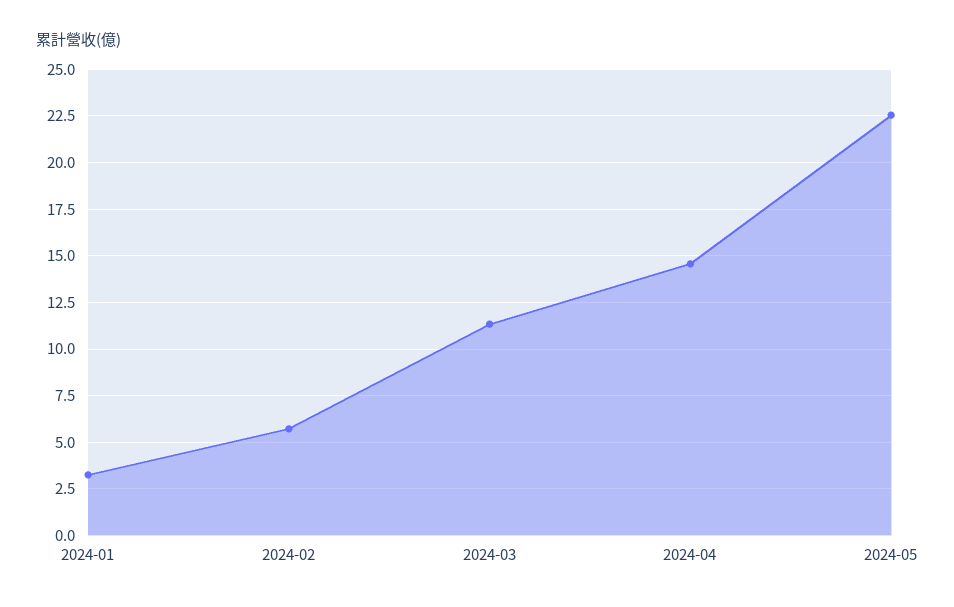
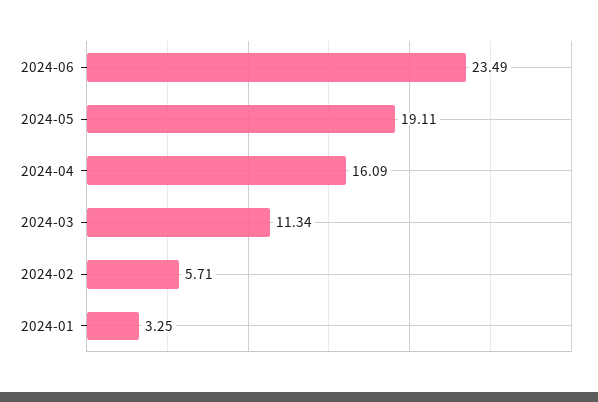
2024-04: 14.5 -> 16.09
2024-05: 22.5 -> 19.11
2024-06: none -> 23.49

